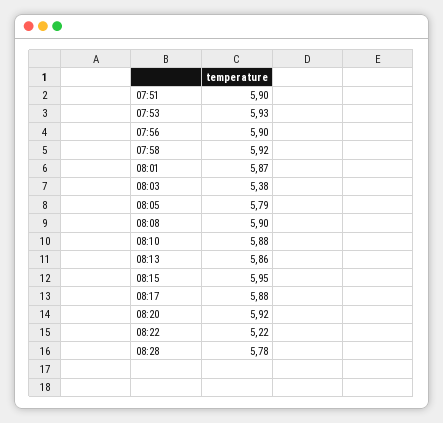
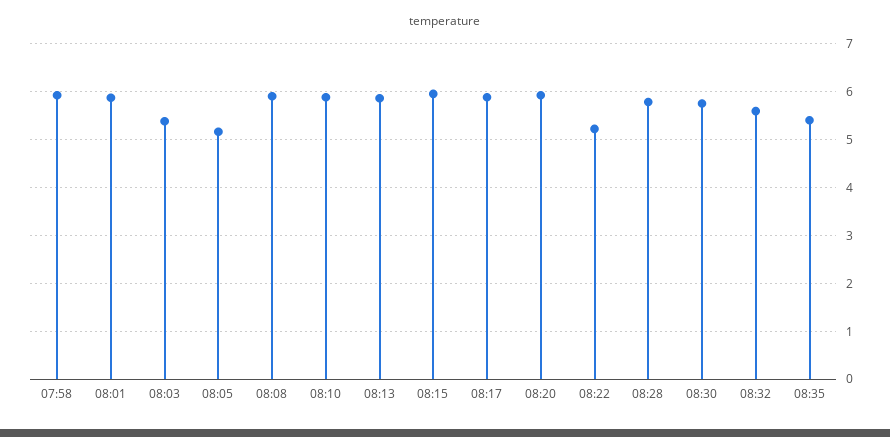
07:51: 5.9 -> none
07:53: 5.93 -> none
07:56: 5.9 -> none
08:05: 5.79 -> 5.2
08:30: none -> 5.8
08:32: none -> 5.6
08:35: none -> 5.4

